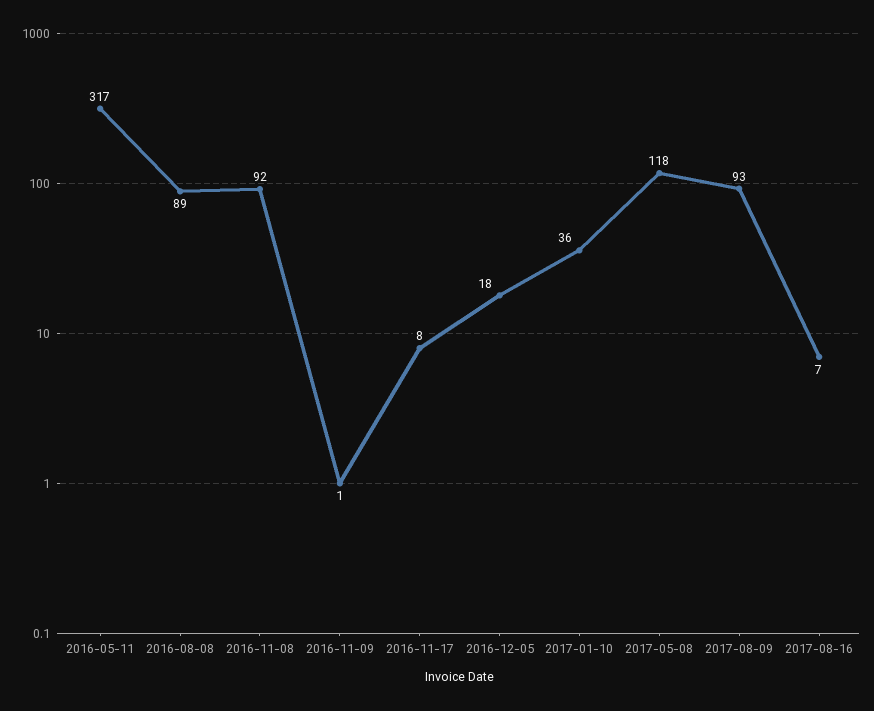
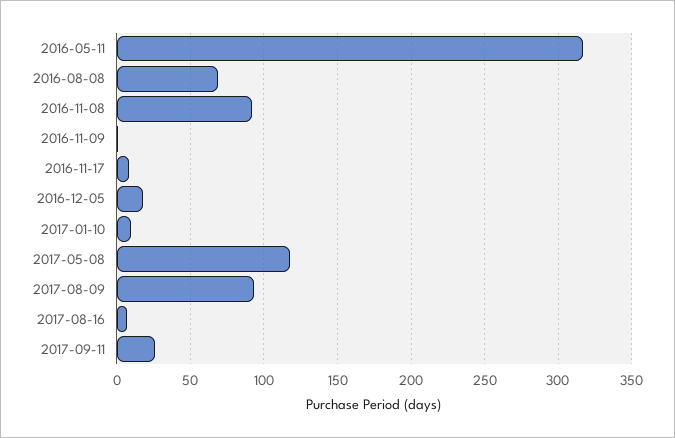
2016-08-08: 89 -> 70
2017-01-10: 36 -> 10
2017-09-11: none -> 25

